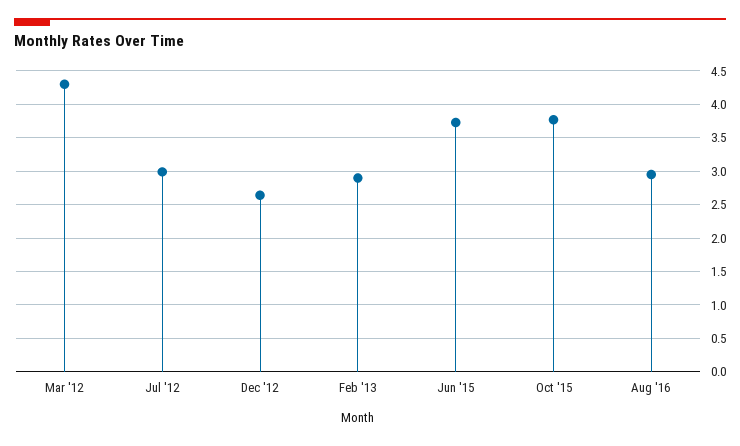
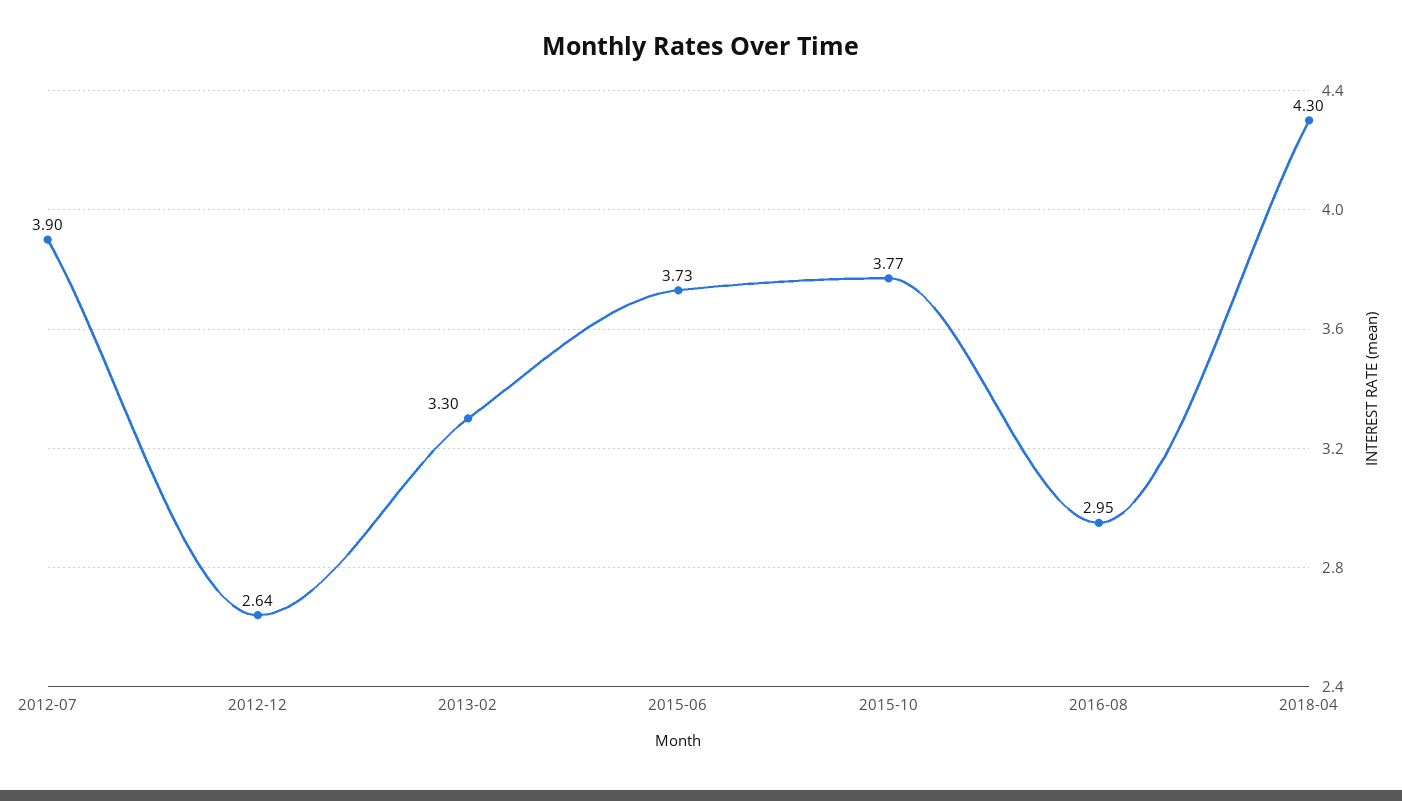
Mar '12: 4.3 -> none
Jul '12: 3 -> 3.9
Feb '13: 2.9 -> 3.3
2018-04: none -> 4.3

